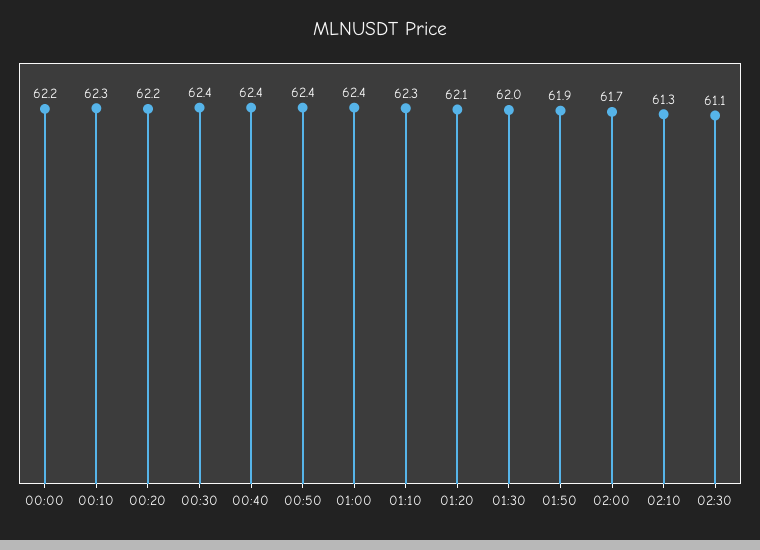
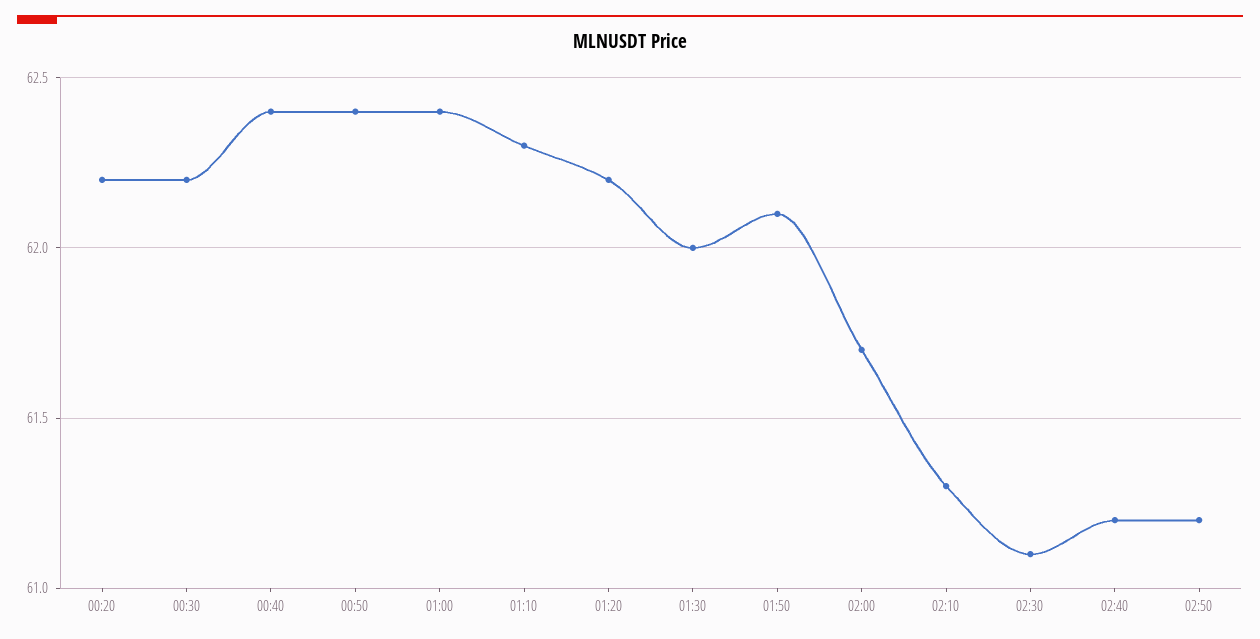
00:00: 62.2 -> none
00:10: 62.3 -> none
00:30: 62.4 -> 62.2
01:20: 62.1 -> 62.2
01:50: 61.9 -> 62.1
02:40: none -> 61.2
02:50: none -> 61.2

